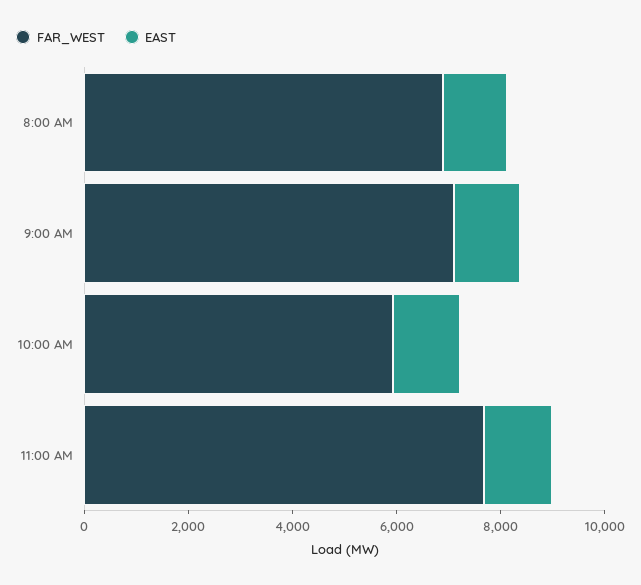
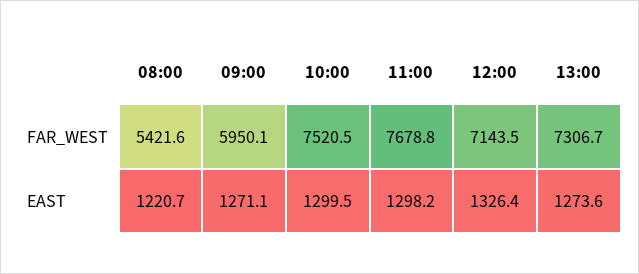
FAR_WEST, 8:00 AM: 7000 -> 5421.6
FAR_WEST, 9:00 AM: 7000 -> 5950.1
FAR_WEST, 10:00 AM: 6000 -> 7520.5
FAR_WEST, 12:00: none -> 7143.5
FAR_WEST, 13:00: none -> 7306.7
EAST, 12:00: none -> 1326.4
EAST, 13:00: none -> 1273.6

